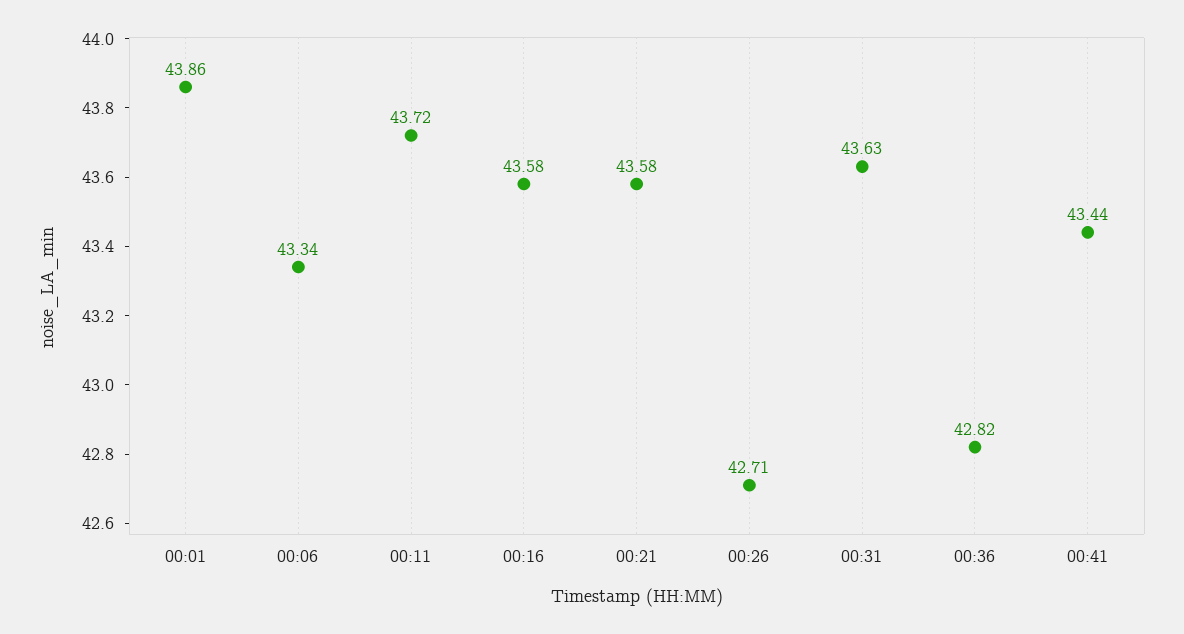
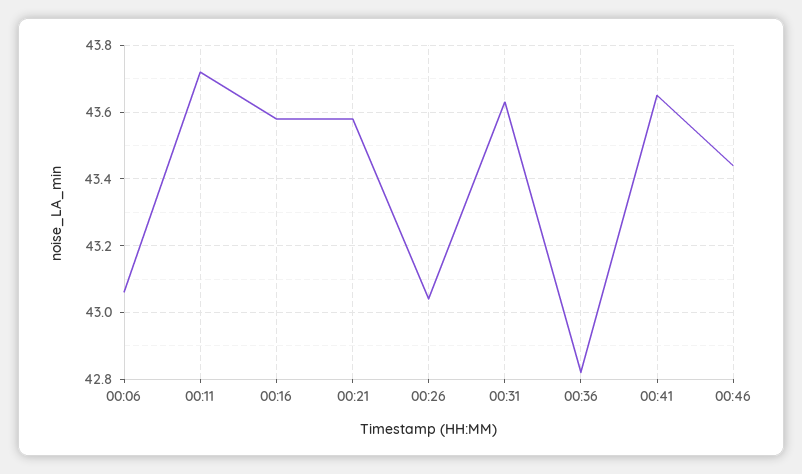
00:01: 43.86 -> none
00:06: 43.34 -> 43.05
00:26: 42.71 -> 43.05
00:41: 43.44 -> 43.65
00:46: none -> 43.45

